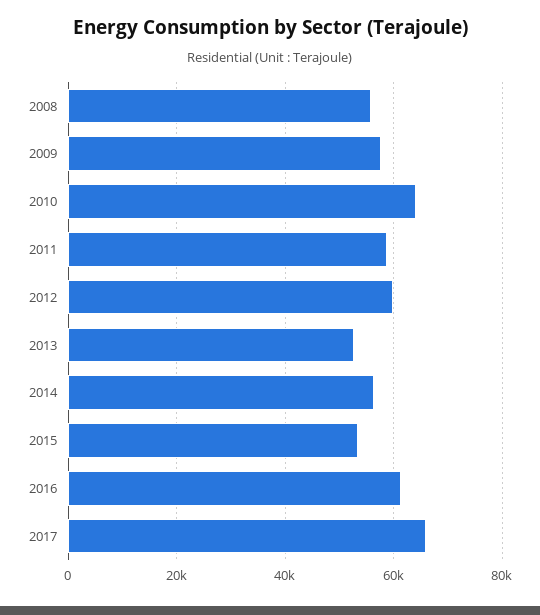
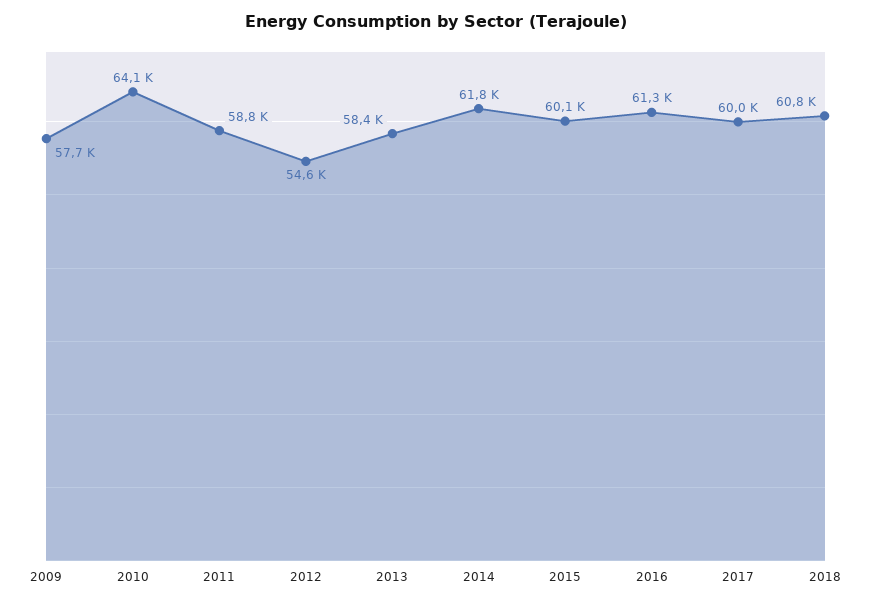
2008: 56000 -> none
2012: 60000 -> 54600
2013: 52000 -> 58400
2014: 56000 -> 61800
2015: 54000 -> 60100
2017: 66000 -> 60000
2018: none -> 60800

